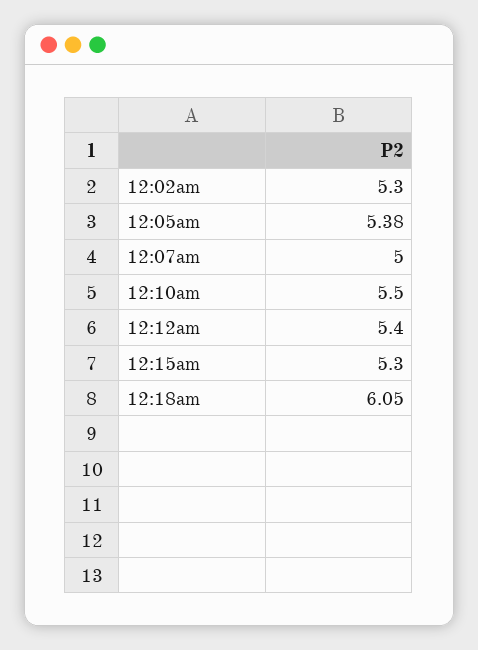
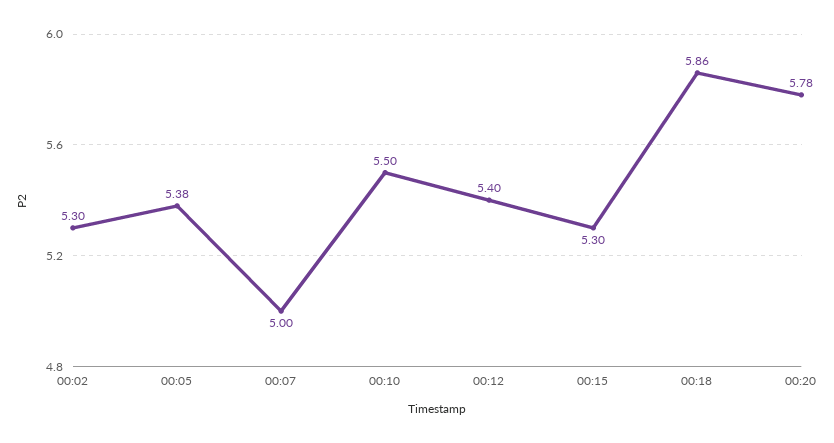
12:18am: 6.05 -> 5.86
00:20: none -> 5.78

